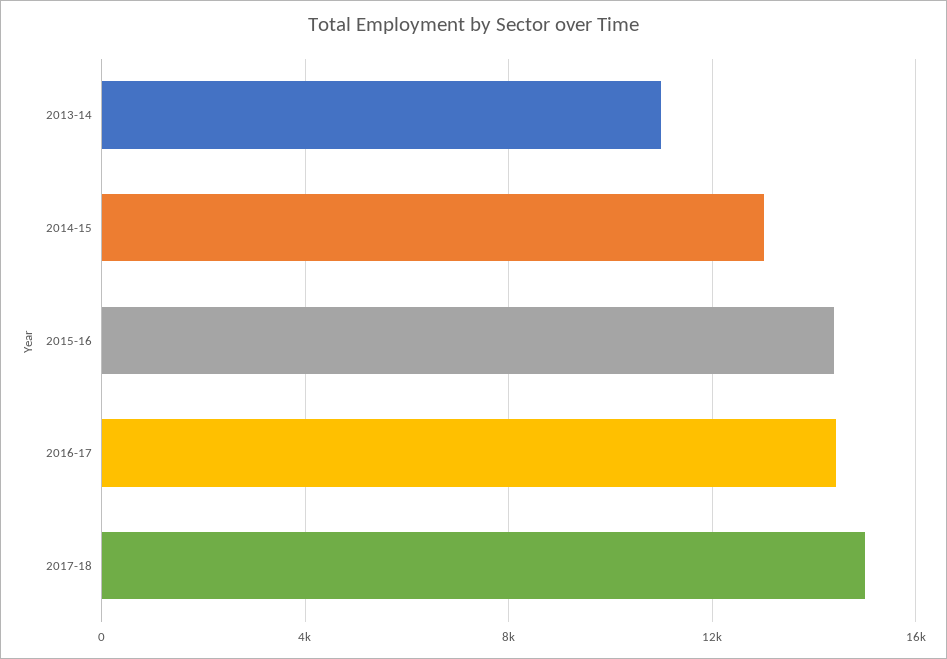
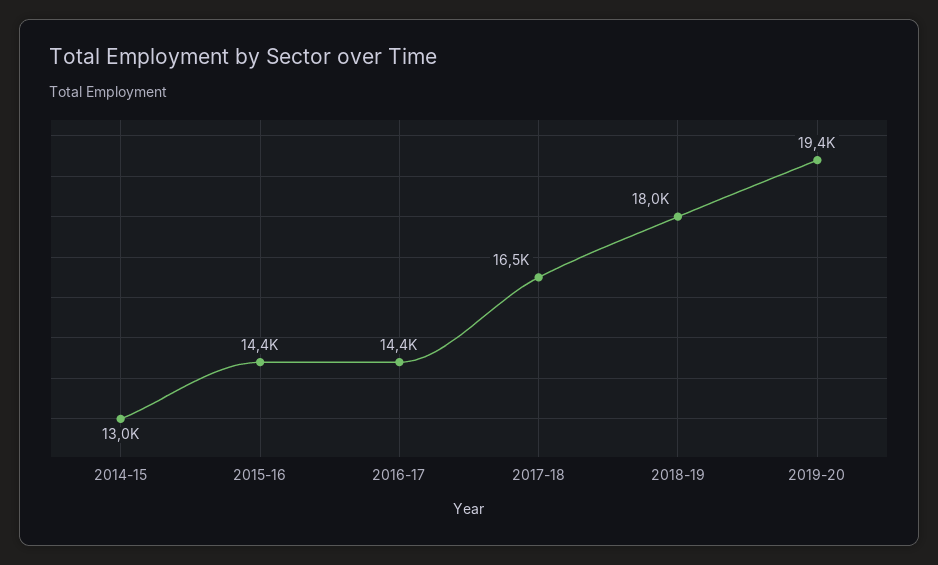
2013-14: 11000 -> none
2017-18: 15000 -> 16500
2018-19: none -> 18000
2019-20: none -> 19400

